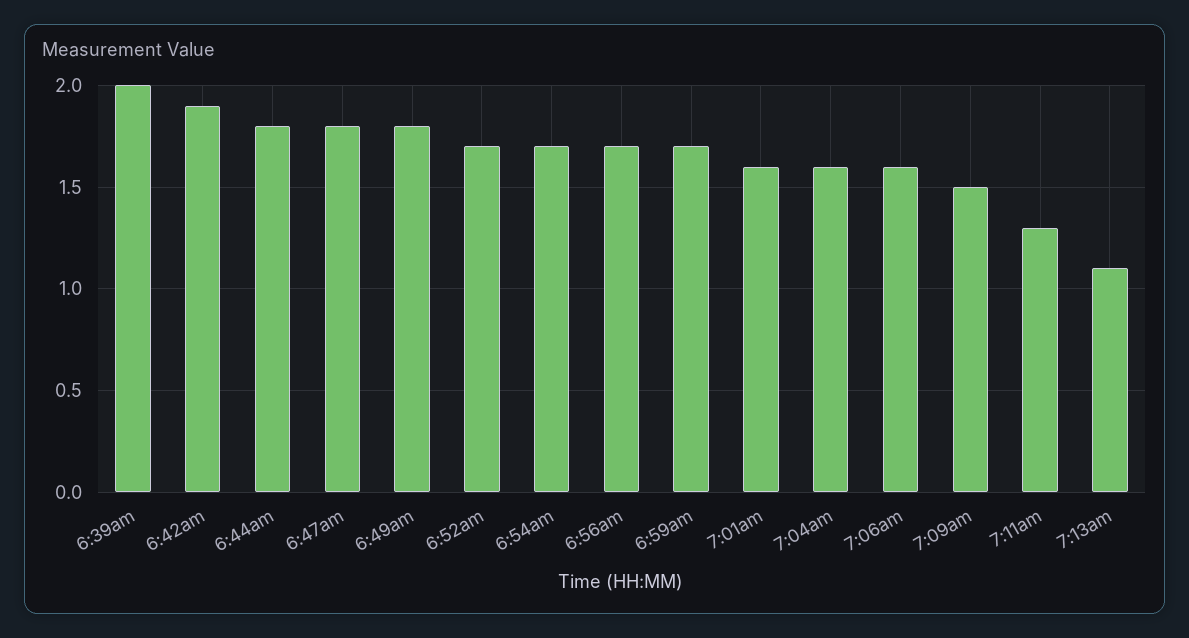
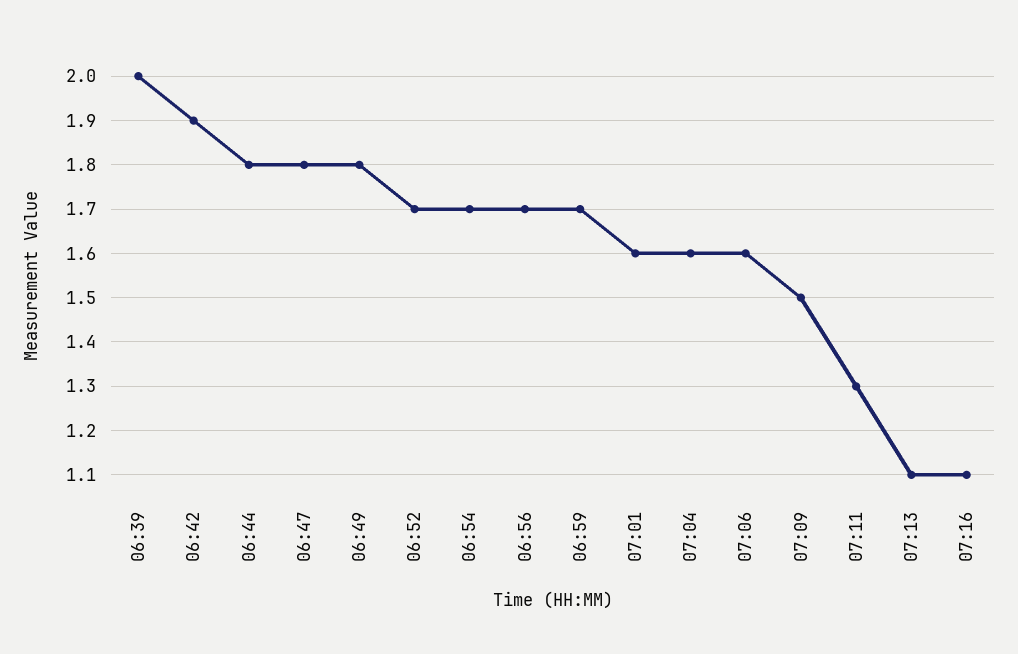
07:16: none -> 1.1

